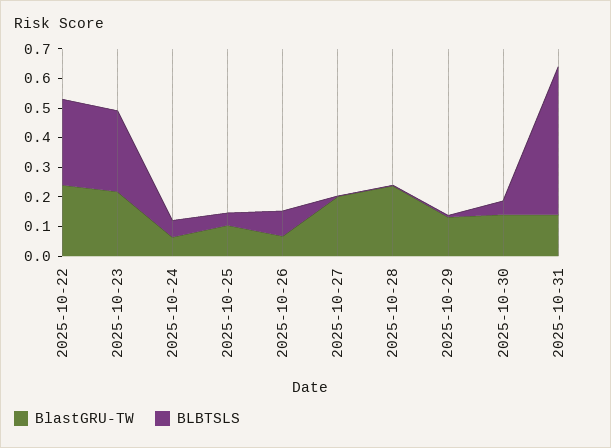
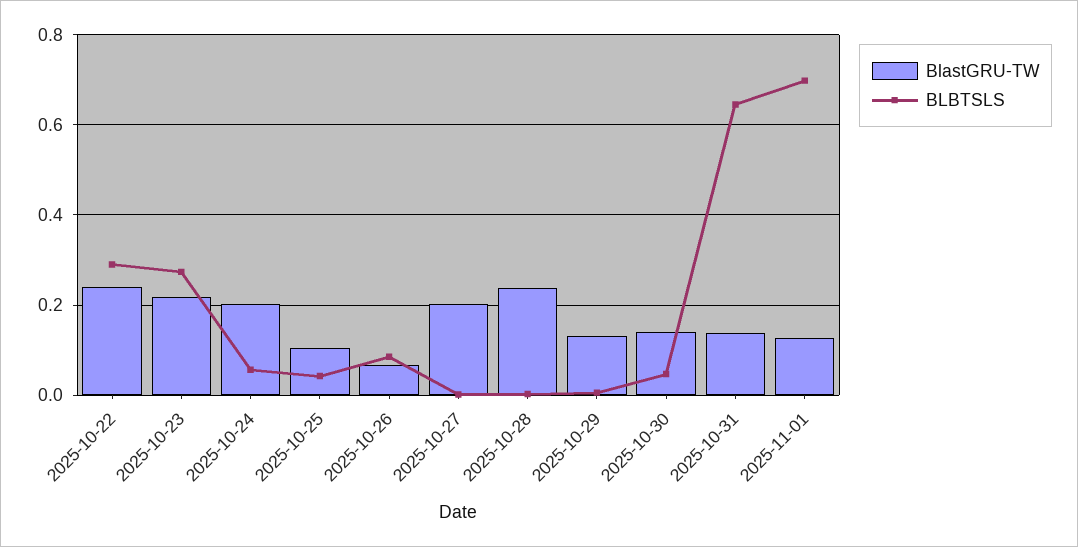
BlastGRU-TW, 2025-10-24: 0.05 -> 0.2
BLBTSLS, 2025-10-31: 0.5 -> 0.64
BlastGRU-TW, 2025-11-01: none -> 0.12
BLBTSLS, 2025-11-01: none -> 0.7

